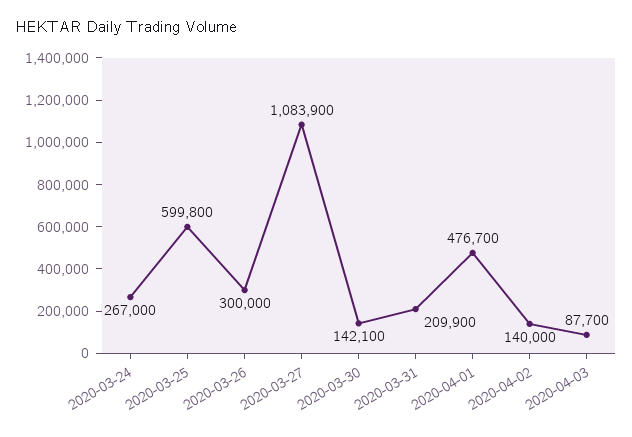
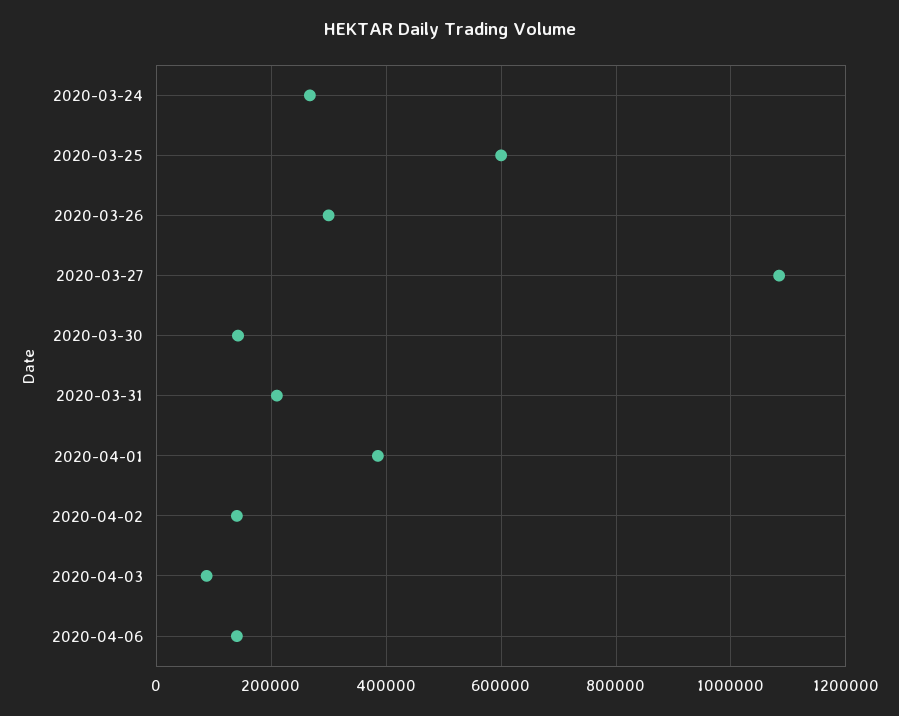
2020-04-01: 476700 -> 380000
2020-04-06: none -> 140000

